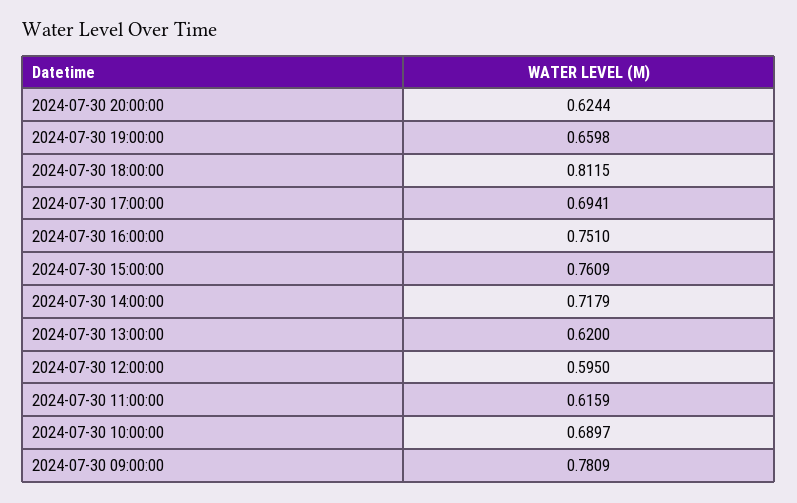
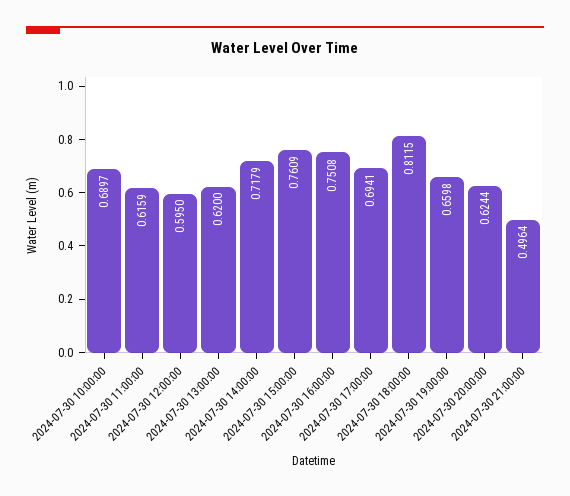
2024-07-30 16:00:00: 0.751 -> 0.7508
2024-07-30 09:00:00: 0.7809 -> none
2024-07-30 21:00:00: none -> 0.4964

